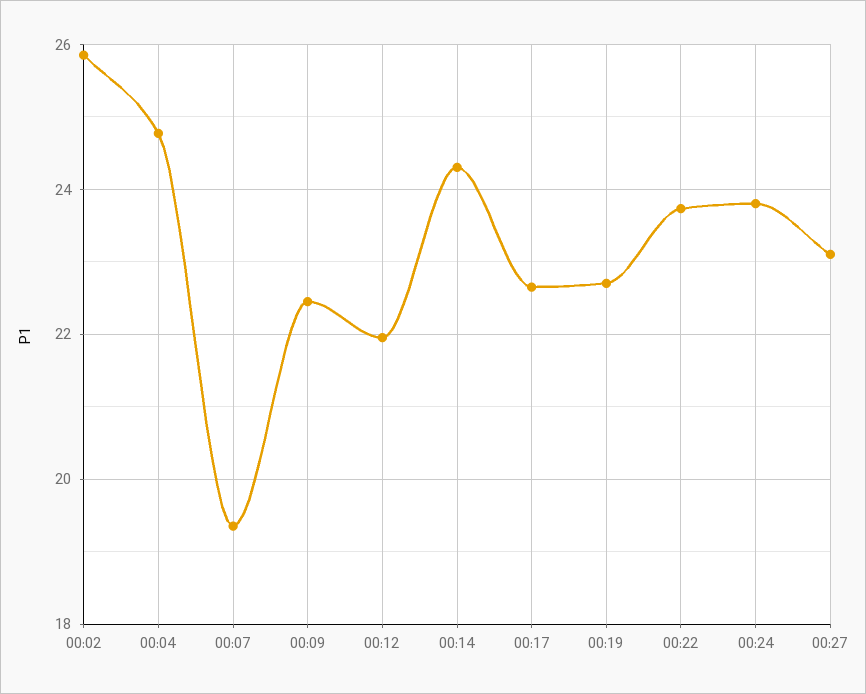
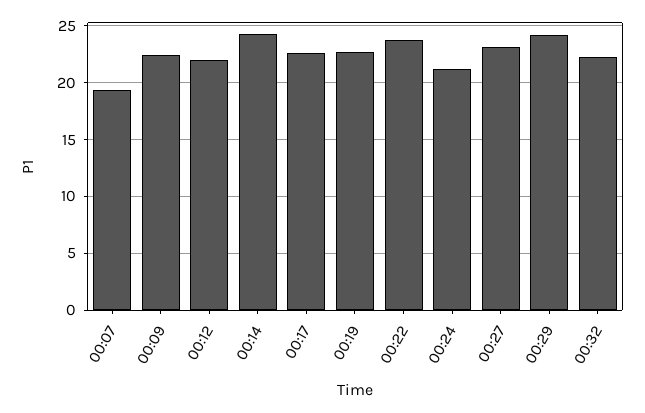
00:02: 25.8 -> none
00:04: 24.8 -> none
00:24: 23.8 -> 21
00:29: none -> 24
00:32: none -> 22

